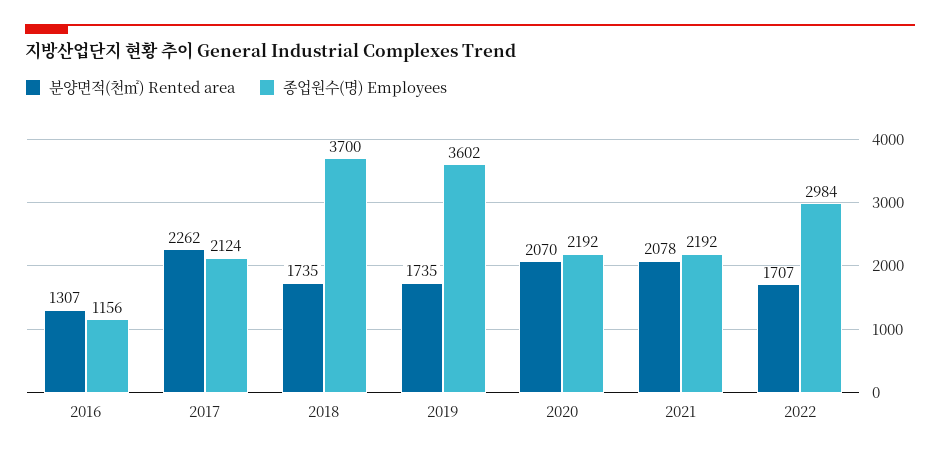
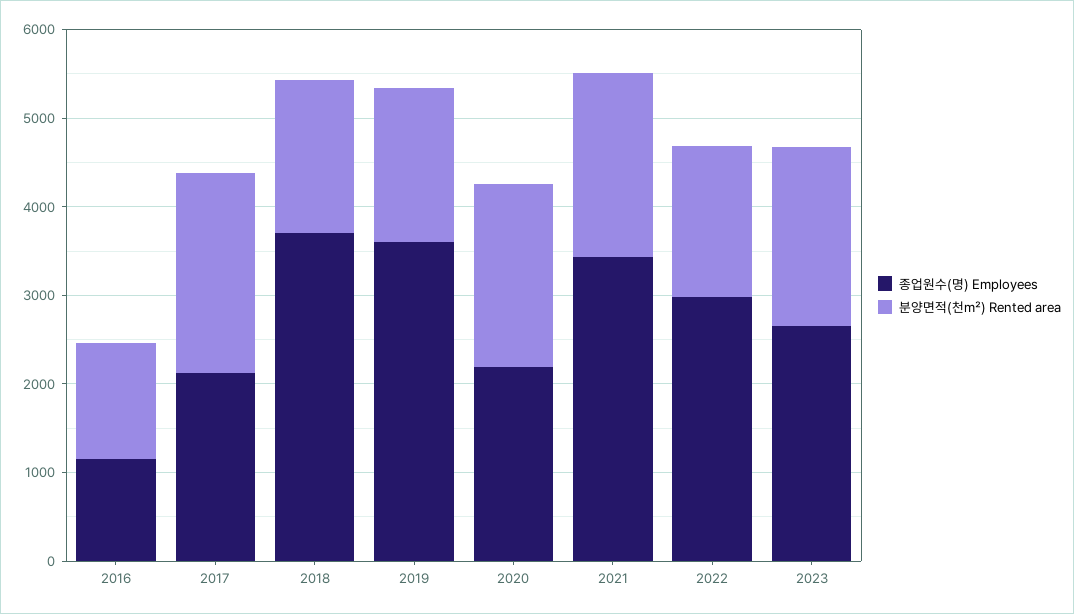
종업원수(명) Employees, 2021: 2192 -> 3400
종업원수(명) Employees, 2023: none -> 2600
분양면적(천㎡) Rented area, 2023: none -> 2000

